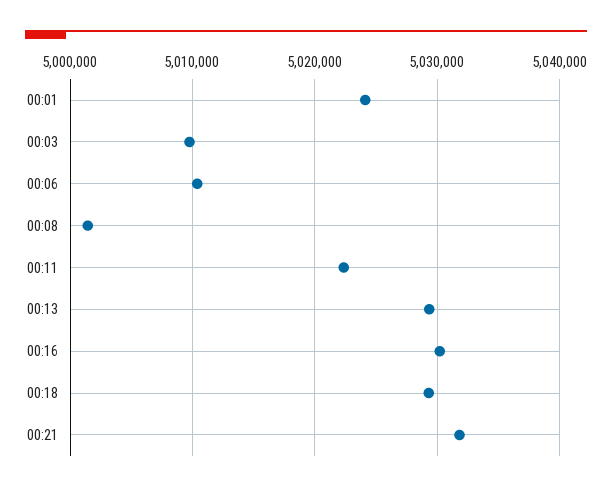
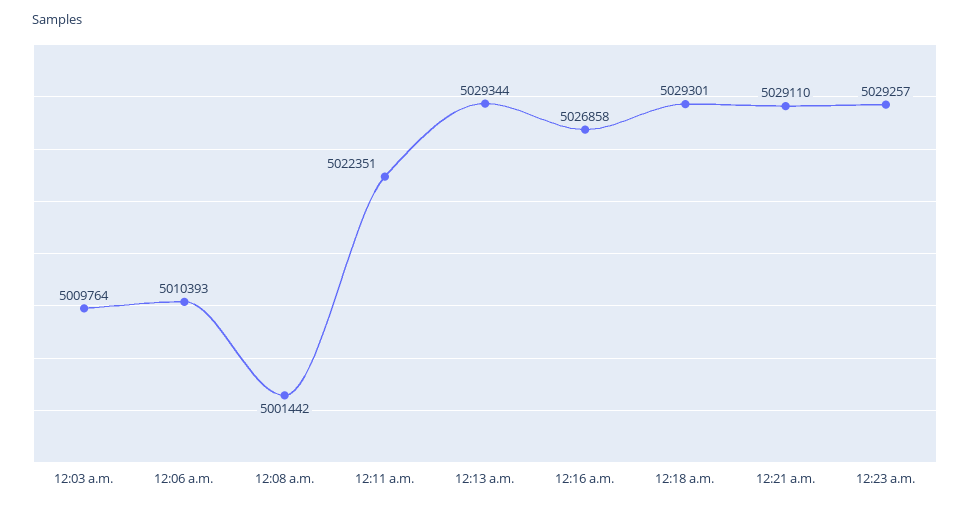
00:01: 5024000 -> none
00:16: 5030000 -> 5026858
00:21: 5032000 -> 5029110
12:23 a.m.: none -> 5029257

